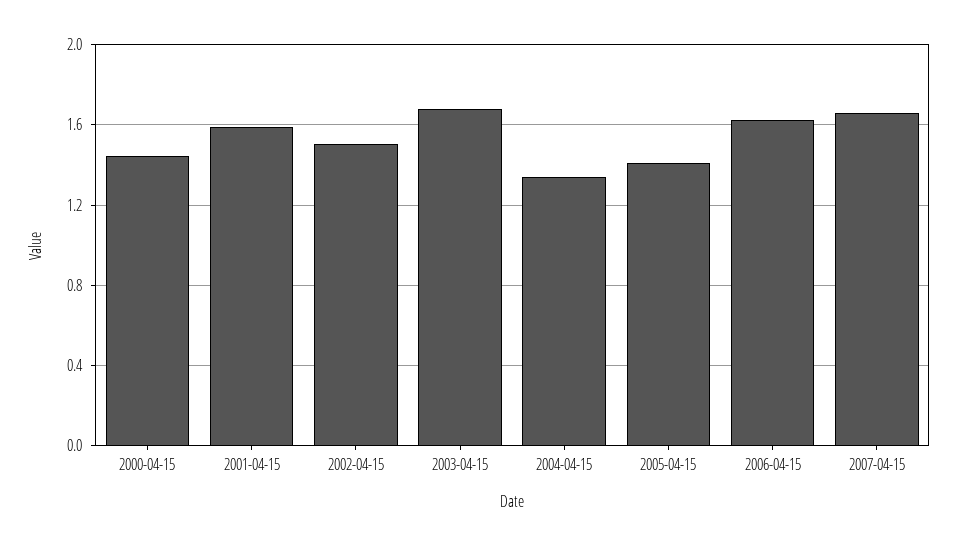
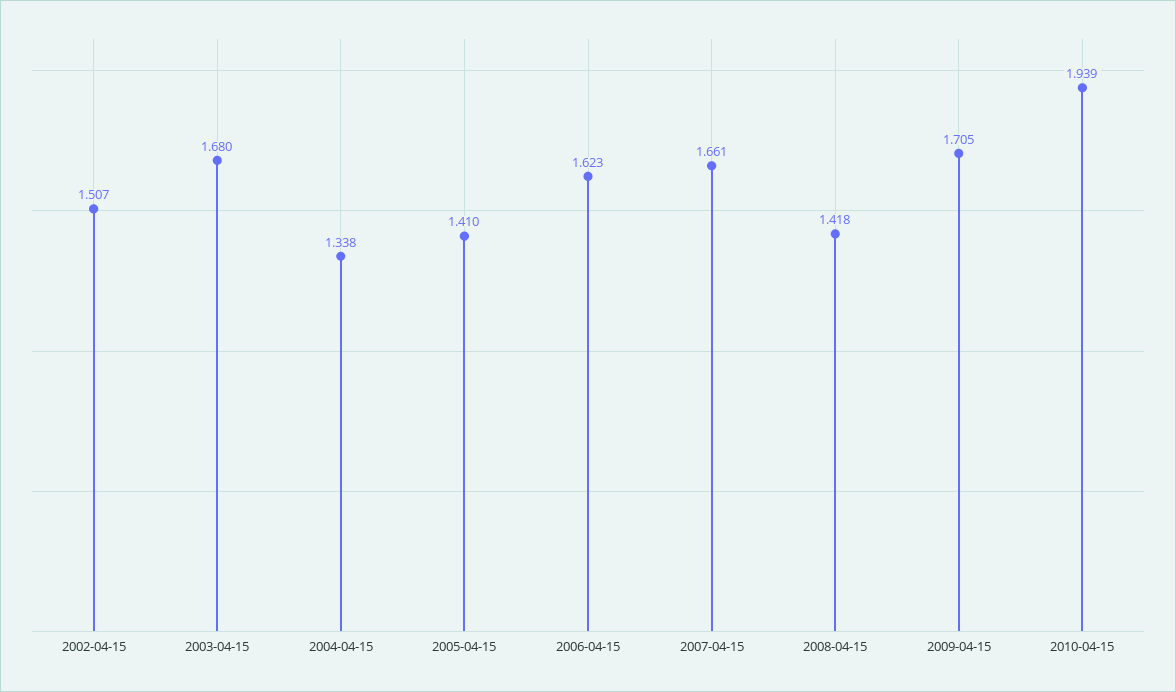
2000-04-15: 1.45 -> none
2001-04-15: 1.6 -> none
2008-04-15: none -> 1.418
2009-04-15: none -> 1.705
2010-04-15: none -> 1.939

